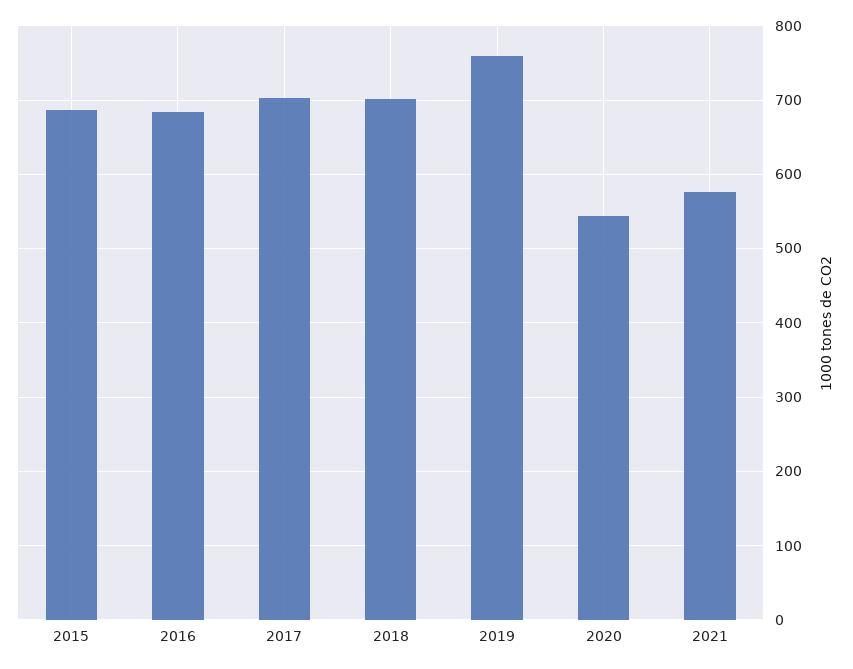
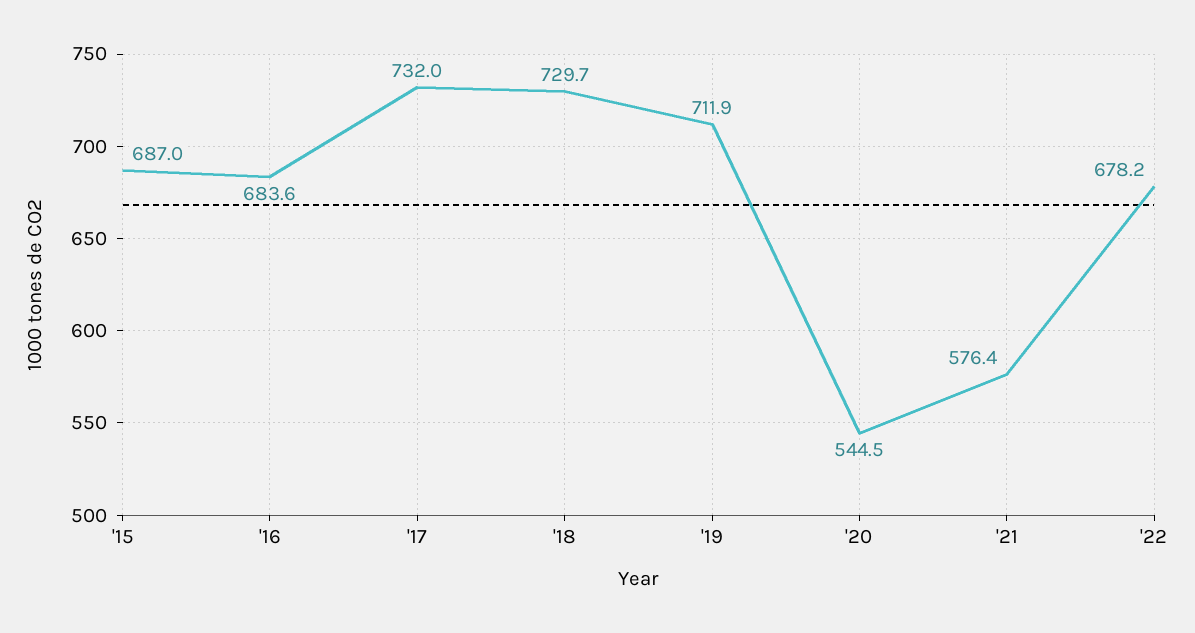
2017: 700 -> 732
2018: 700 -> 729.7
2019: 760 -> 711.9
'22: none -> 678.2

